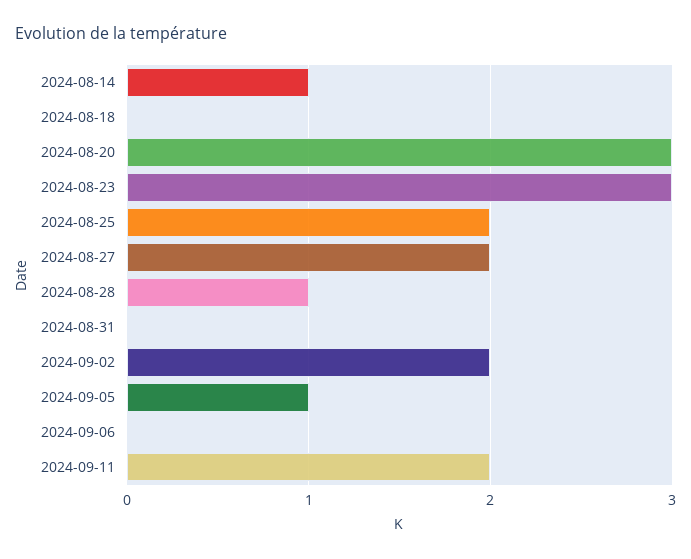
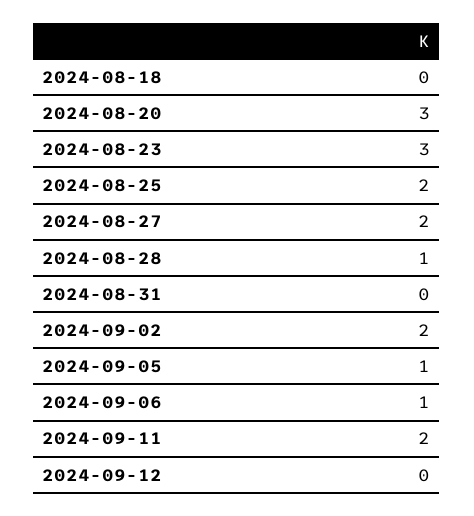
2024-08-14: 1 -> none
2024-09-06: 0 -> 1
2024-09-12: none -> 0

